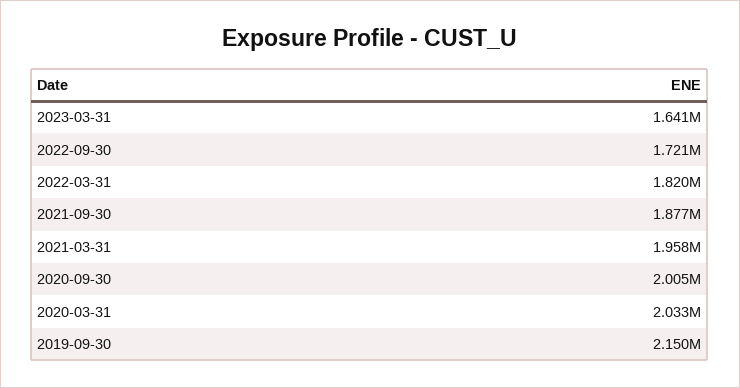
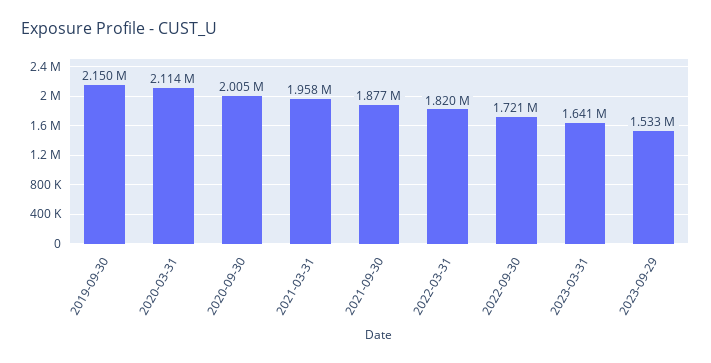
2020-03-31: 2033000 -> 2114000
2023-09-29: none -> 1533000

